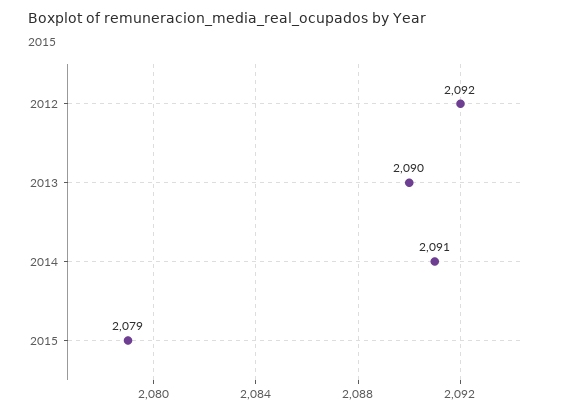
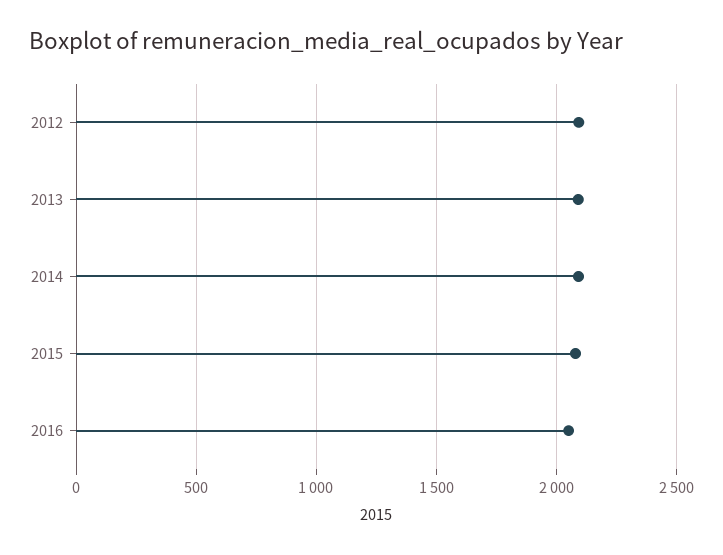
2016: none -> 2050

